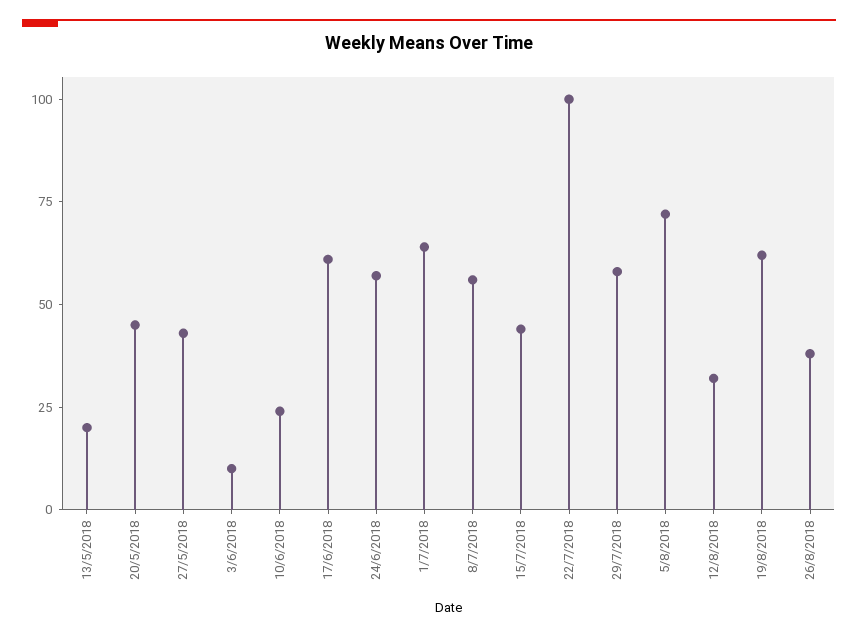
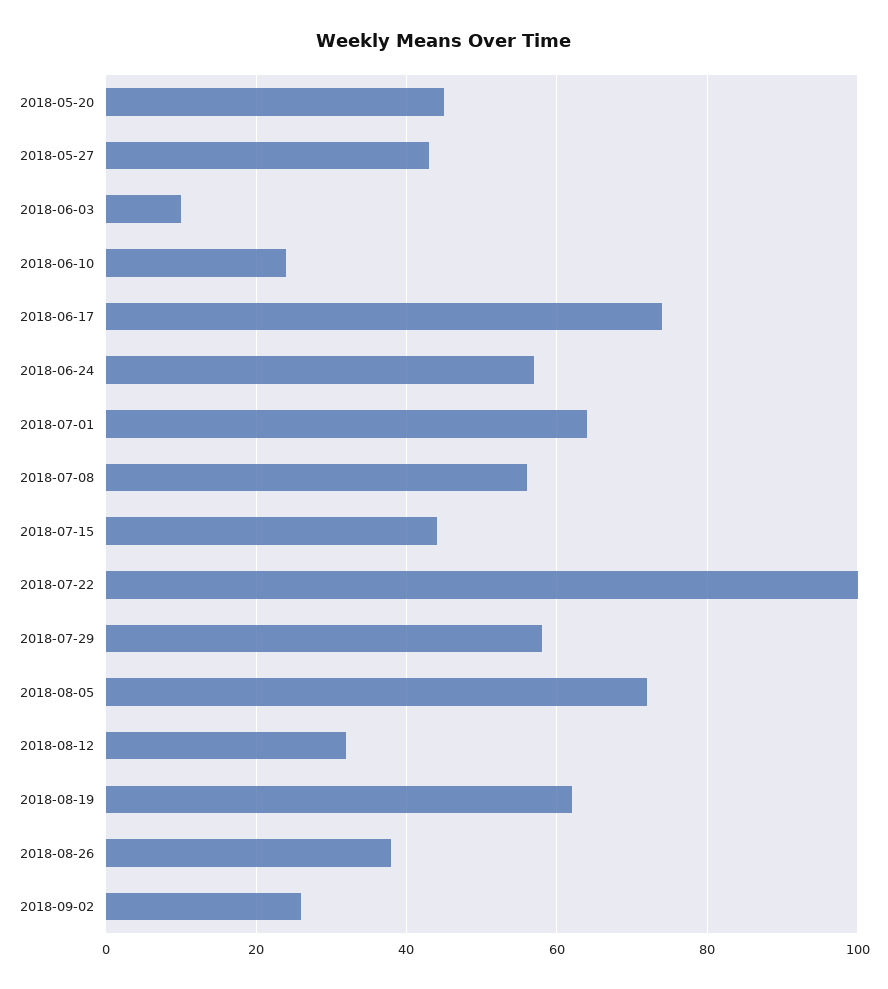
13/5/2018: 20 -> none
17/6/2018: 60 -> 75
2018-09-02: none -> 25

